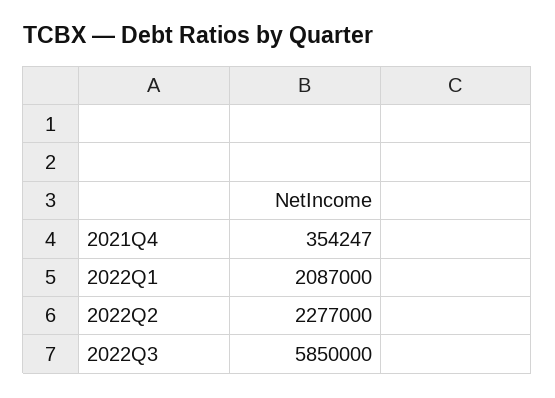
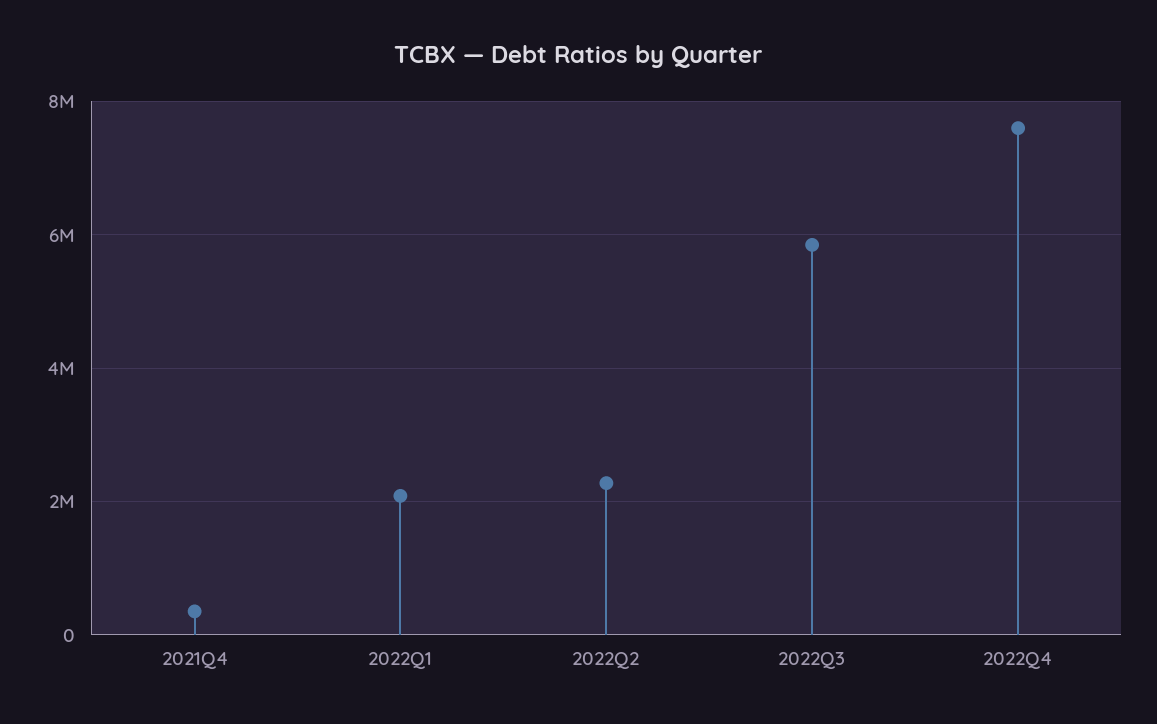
2022Q4: none -> 7600000

